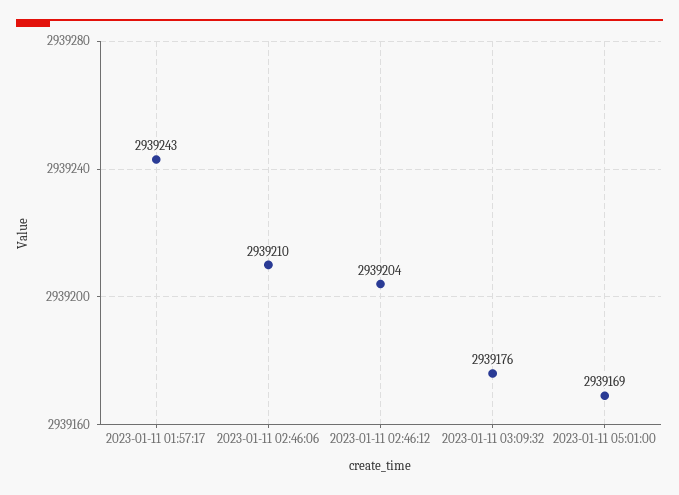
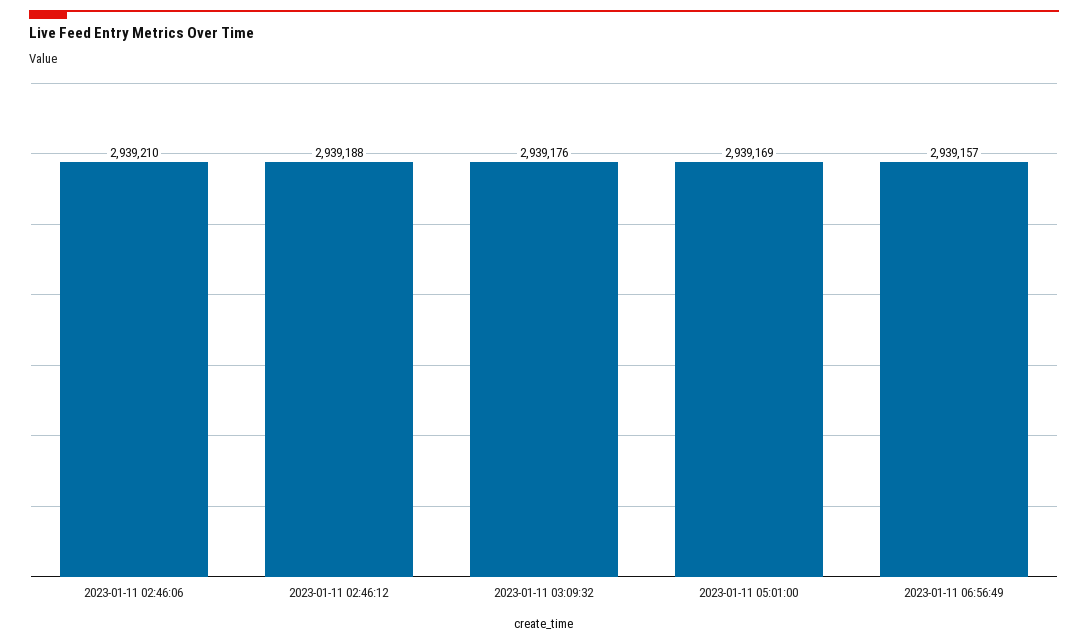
2023-01-11 01:57:17: 2939243 -> none
2023-01-11 02:46:12: 2939204 -> 2939188
2023-01-11 06:56:49: none -> 2939157

